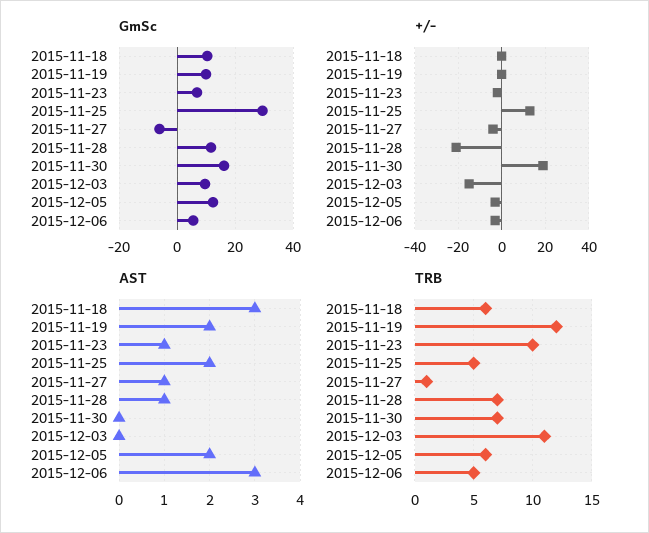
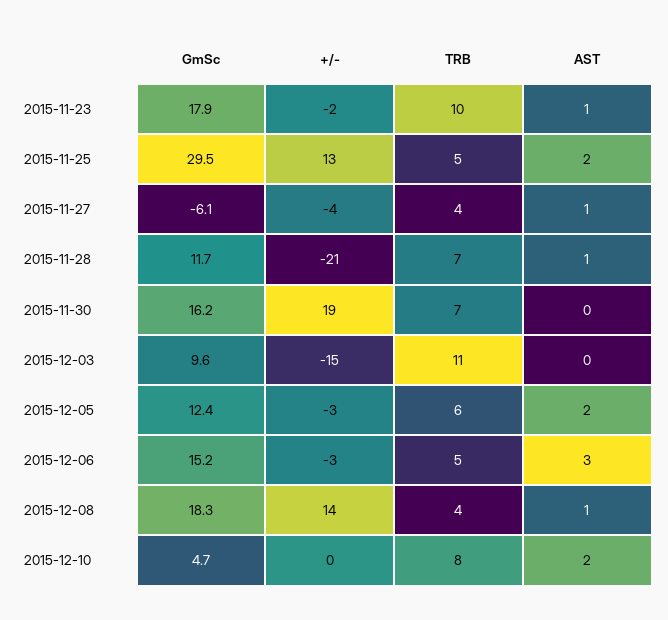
GmSc, 2015-11-18: 10 -> none
GmSc, 2015-11-19: 10 -> none
GmSc, 2015-11-23: 7.5 -> 17.9
GmSc, 2015-12-06: 5 -> 15.2
+/-, 2015-11-18: 0 -> none
+/-, 2015-11-19: 0 -> none
AST, 2015-11-18: 3 -> none
AST, 2015-11-19: 2 -> none
TRB, 2015-11-18: 6 -> none
TRB, 2015-11-19: 12 -> none
TRB, 2015-11-27: 1 -> 4
GmSc, 2015-12-08: none -> 18.3
+/-, 2015-12-08: none -> 14
TRB, 2015-12-08: none -> 4
AST, 2015-12-08: none -> 1
GmSc, 2015-12-10: none -> 4.7
+/-, 2015-12-10: none -> 0
TRB, 2015-12-10: none -> 8
AST, 2015-12-10: none -> 2

